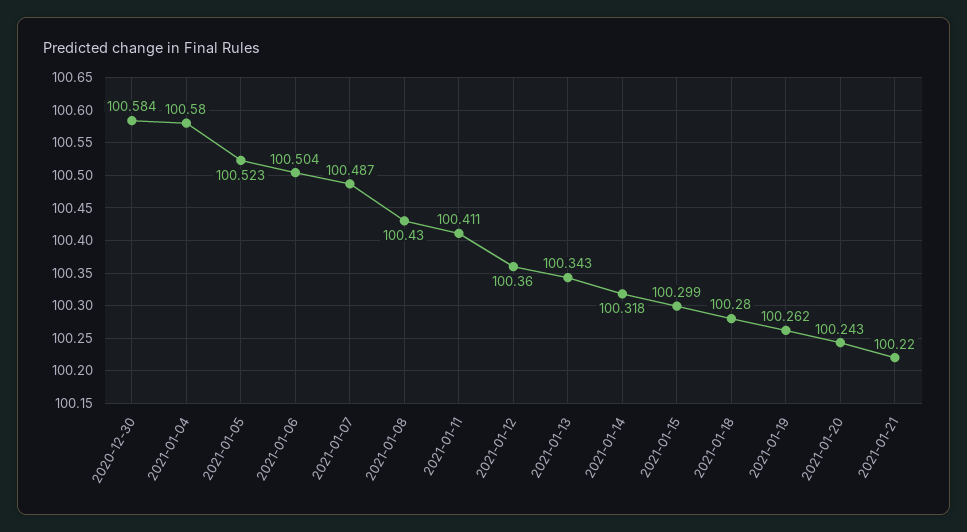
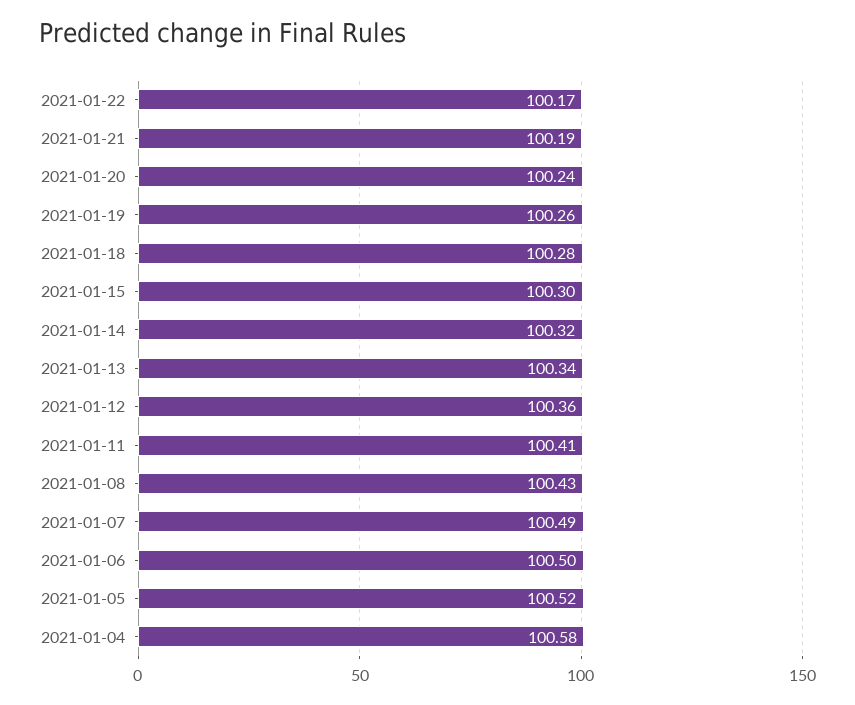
2020-12-30: 100.584 -> none
2021-01-21: 100.22 -> 100.19
2021-01-22: none -> 100.17

